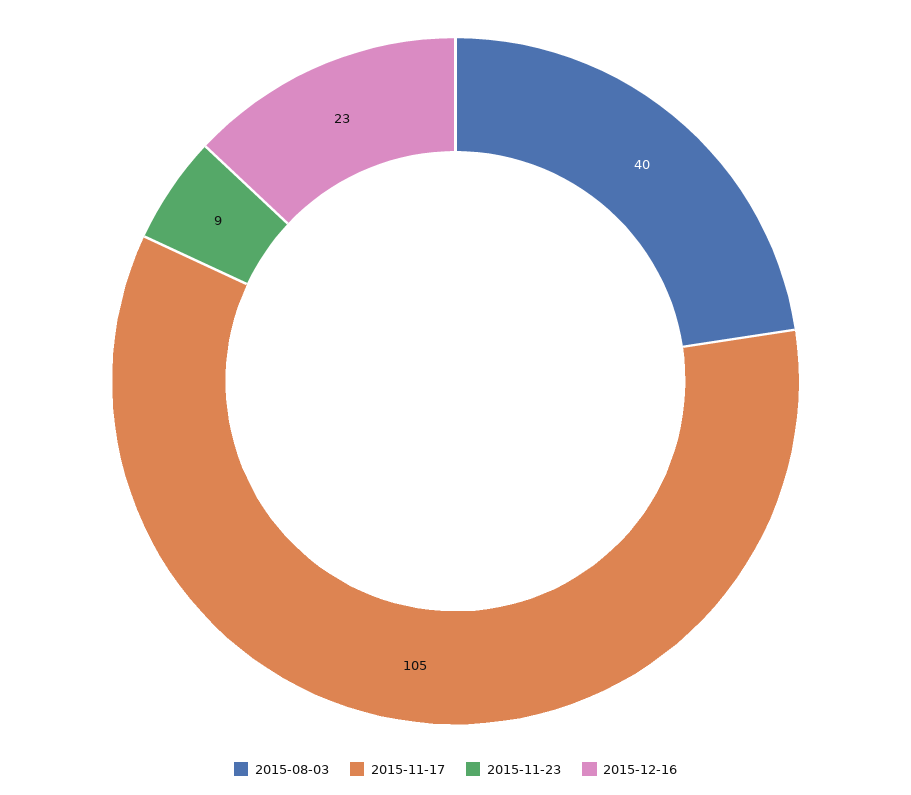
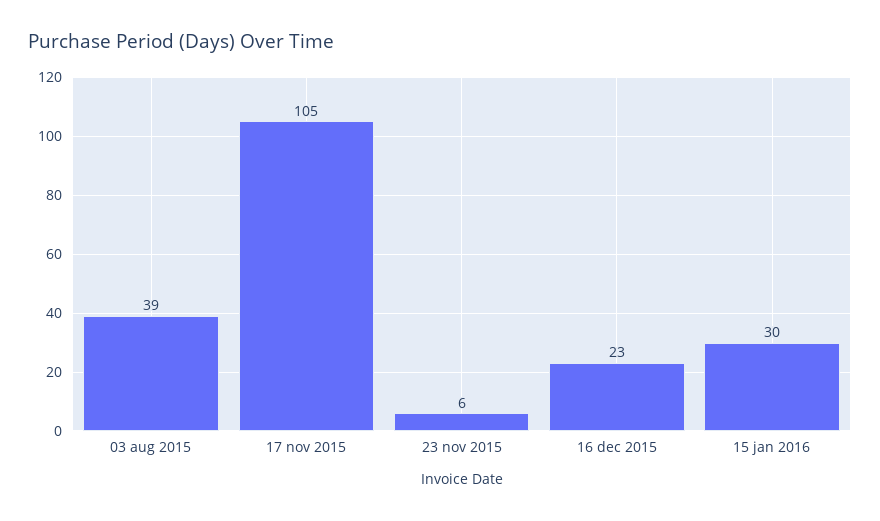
2015-08-03: 40 -> 39
2015-11-23: 9 -> 6
15 jan 2016: none -> 30

